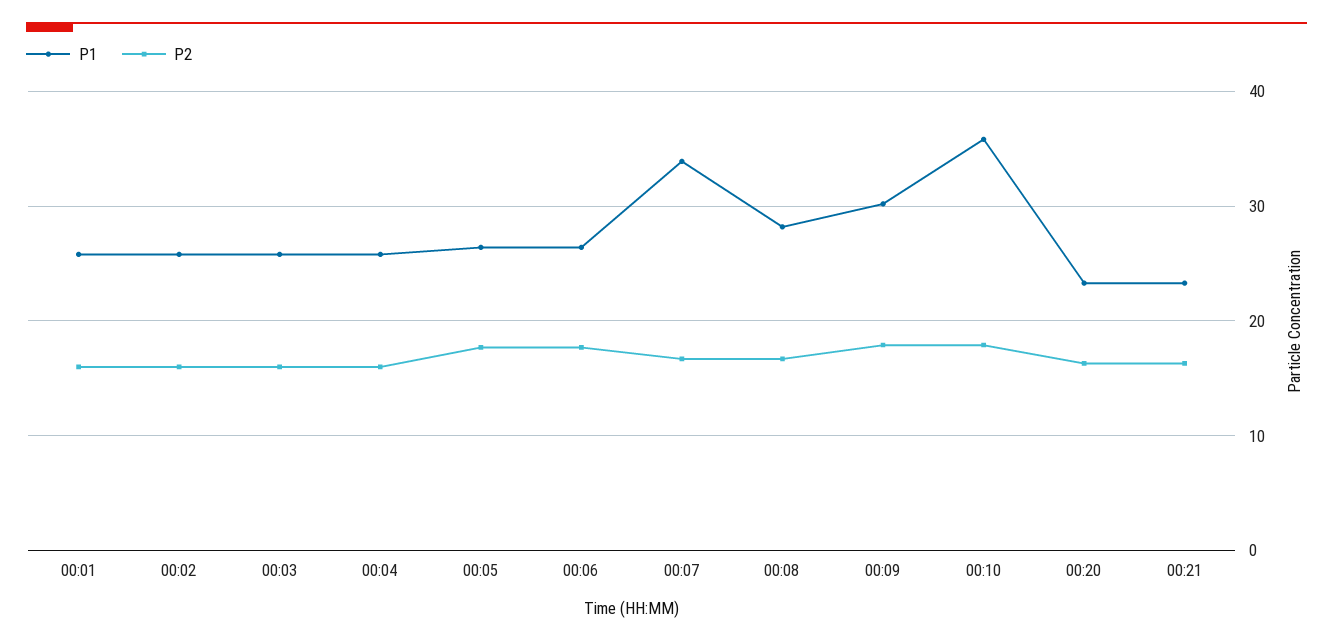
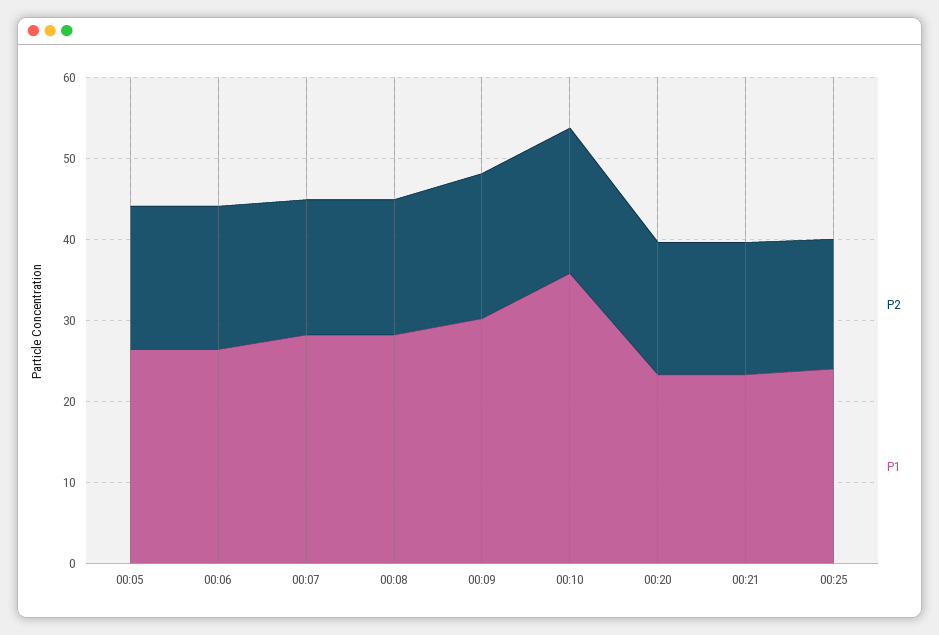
P1, 00:01: 26 -> none
P2, 00:01: 16 -> none
P1, 00:02: 26 -> none
P2, 00:02: 16 -> none
P1, 00:03: 26 -> none
P2, 00:03: 16 -> none
P1, 00:04: 26 -> none
P2, 00:04: 16 -> none
P1, 00:07: 34 -> 28
P2, 00:25: none -> 16
P1, 00:25: none -> 24

